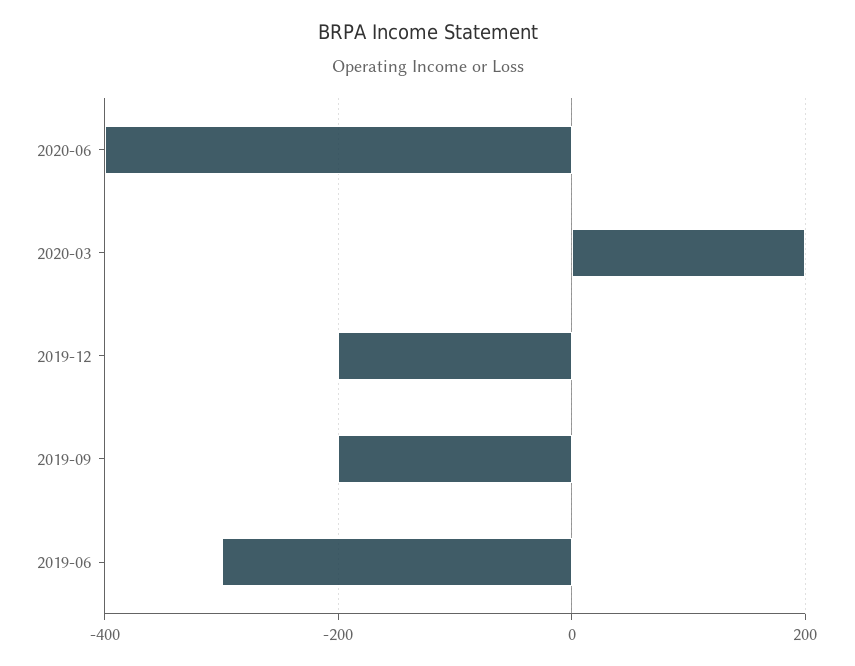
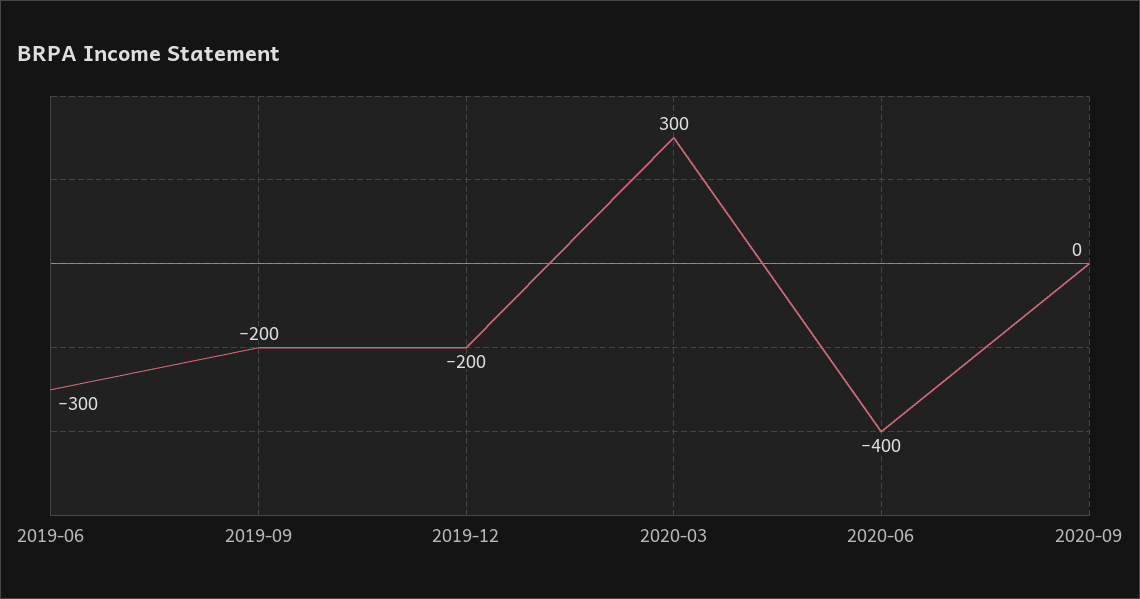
2020-03: 200 -> 300
2020-09: none -> 0

